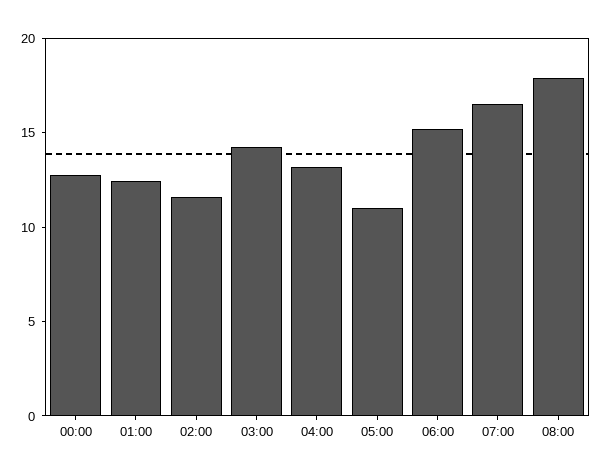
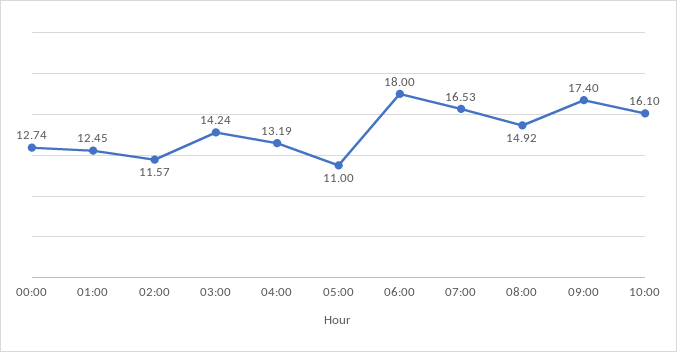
06:00: 15 -> 18
08:00: 18 -> 14.92
09:00: none -> 17.4
10:00: none -> 16.1

